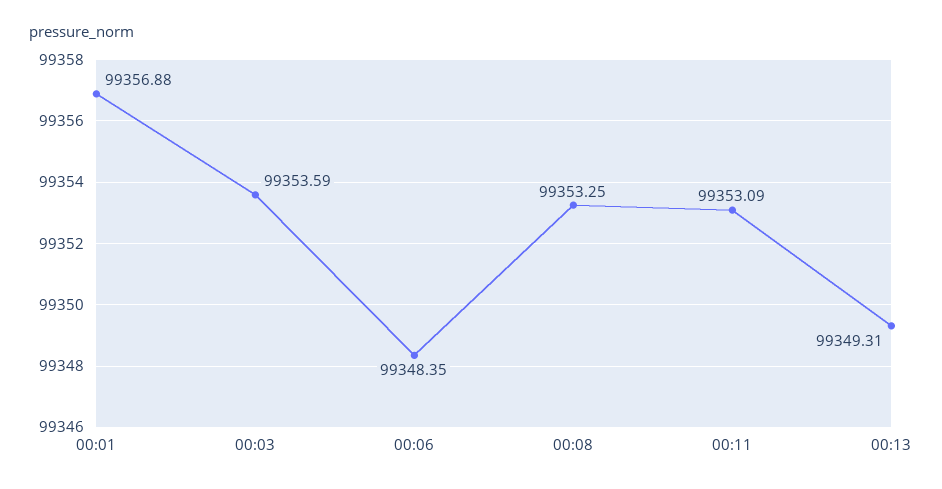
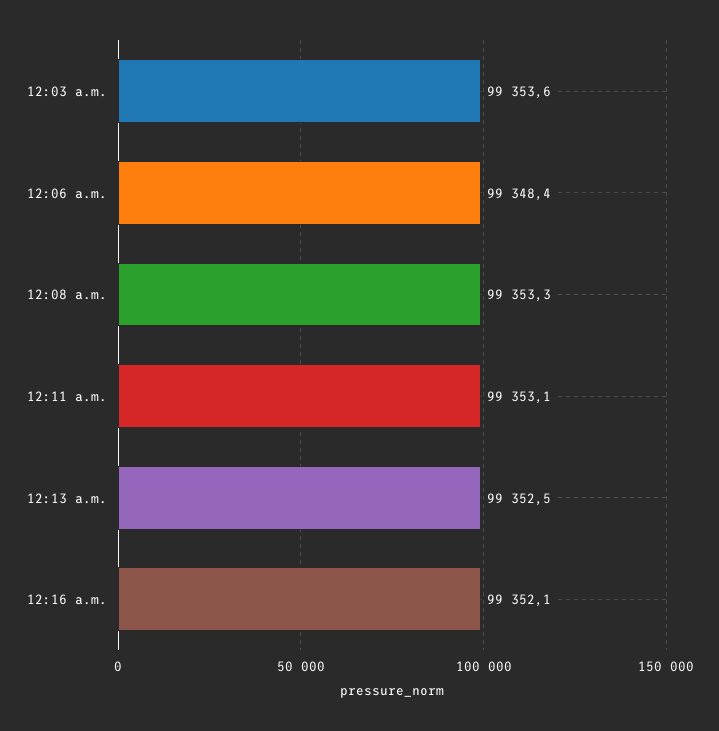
00:01: 99356.88 -> none
00:13: 99349.31 -> 99352.5
12:16 a.m.: none -> 99352.1

